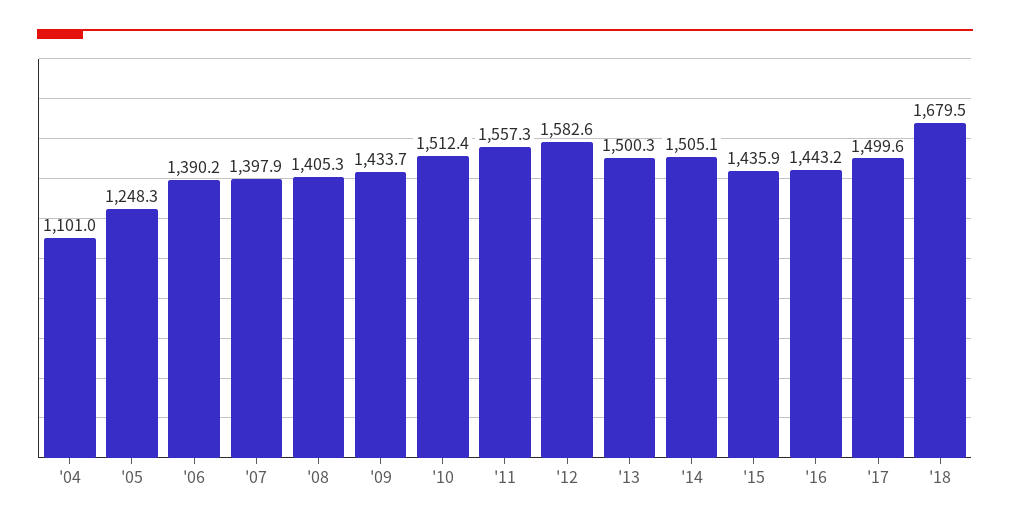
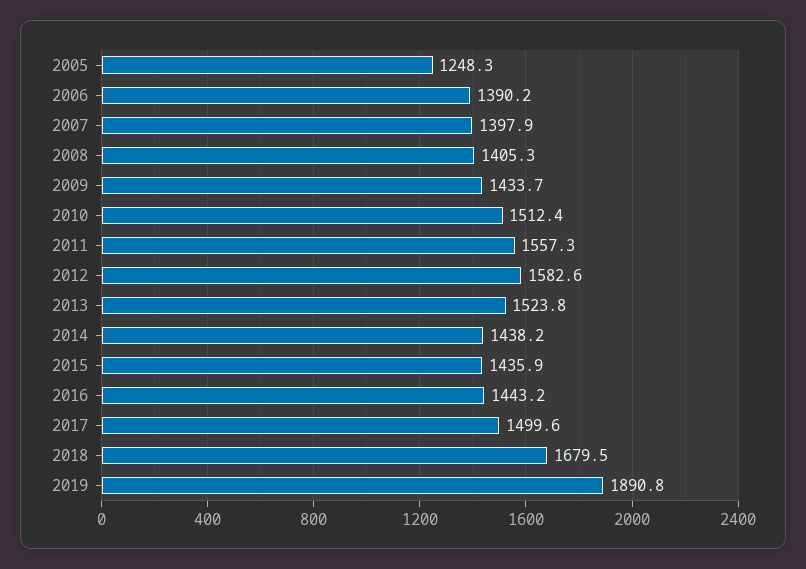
'04: 1101 -> none
'13: 1500.3 -> 1523.8
'14: 1505.1 -> 1438.2
2019: none -> 1890.8

